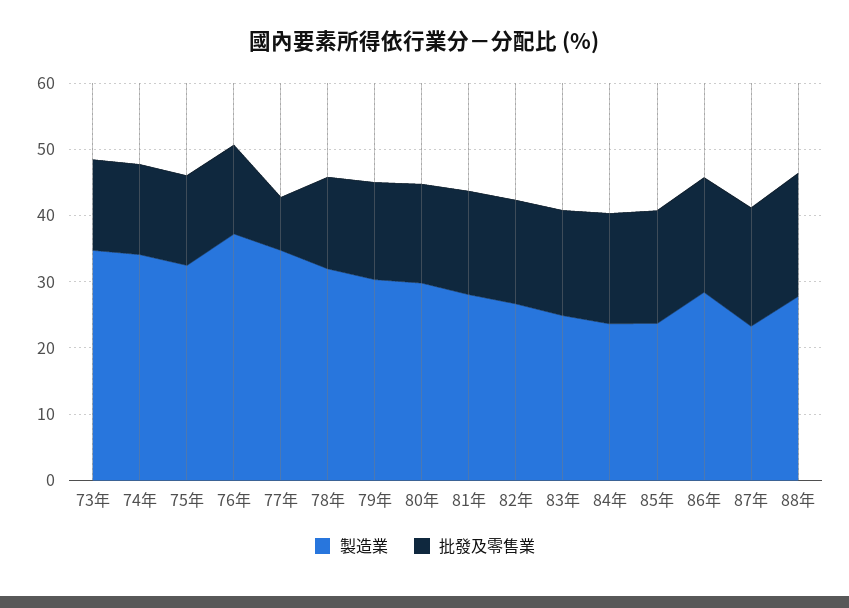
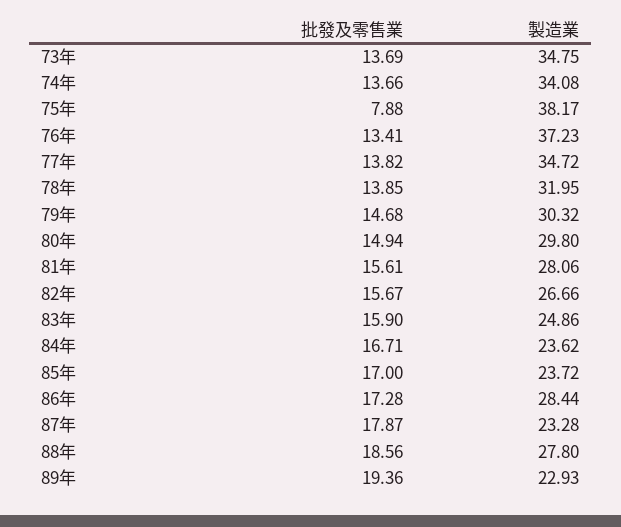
製造業, 75年: 32 -> 38.17
批發及零售業, 75年: 14 -> 7.88
批發及零售業, 77年: 8 -> 13.82
批發及零售業, 89年: none -> 19.36
製造業, 89年: none -> 22.93

